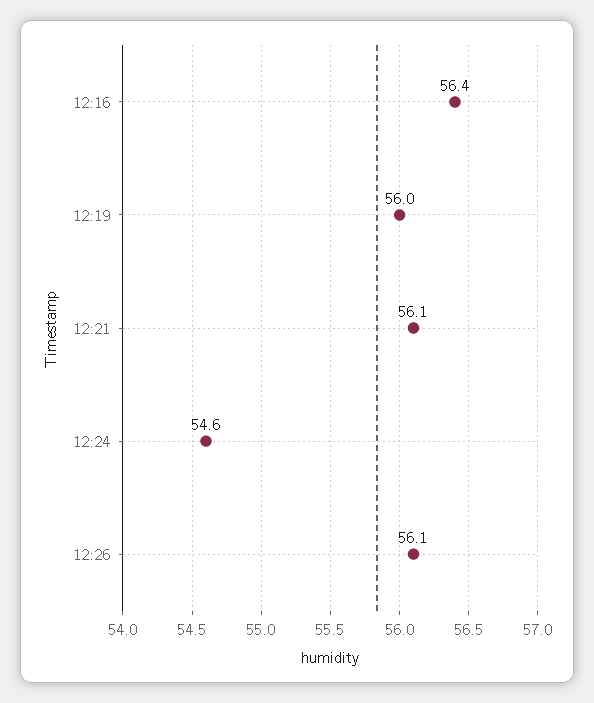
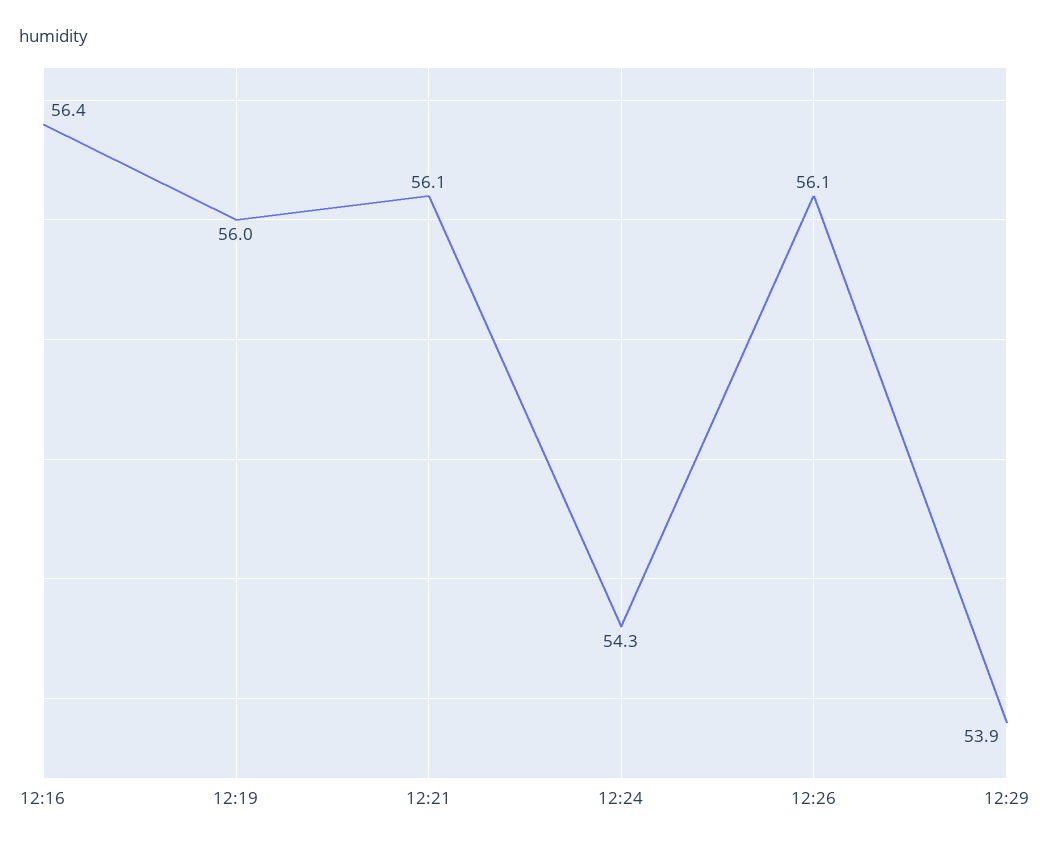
12:24: 54.6 -> 54.3
12:29: none -> 53.9

